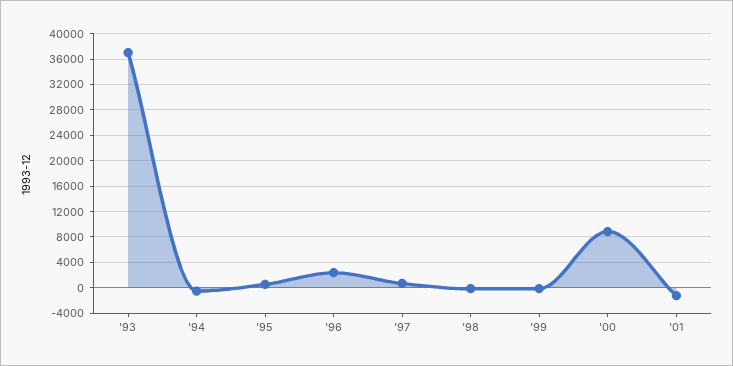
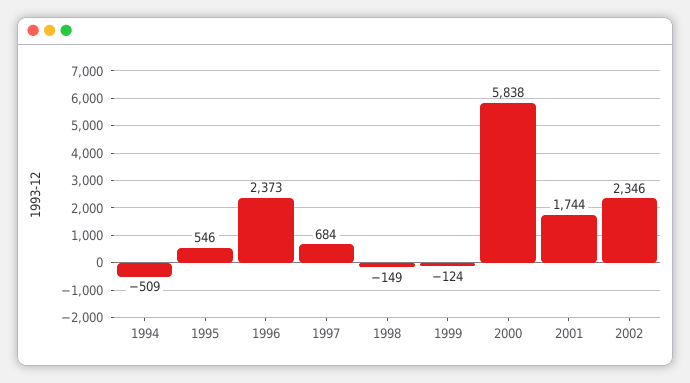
'93: 37000 -> none
'00: 9000 -> 5838
'01: -1000 -> 1744
2002: none -> 2346

